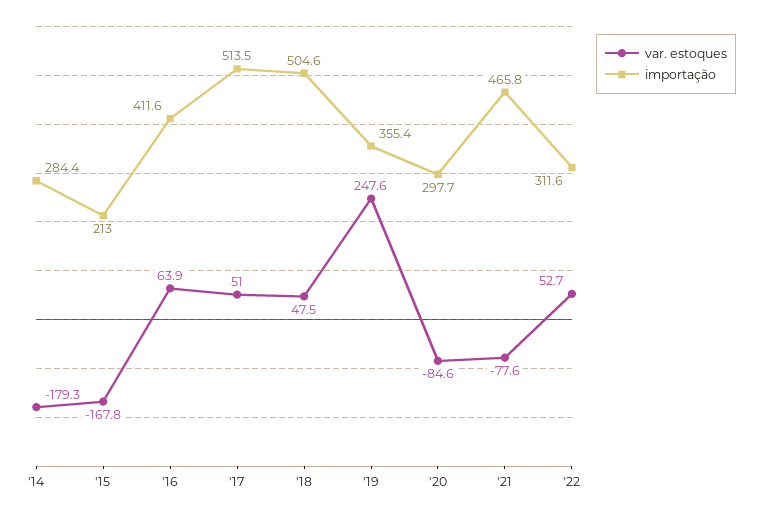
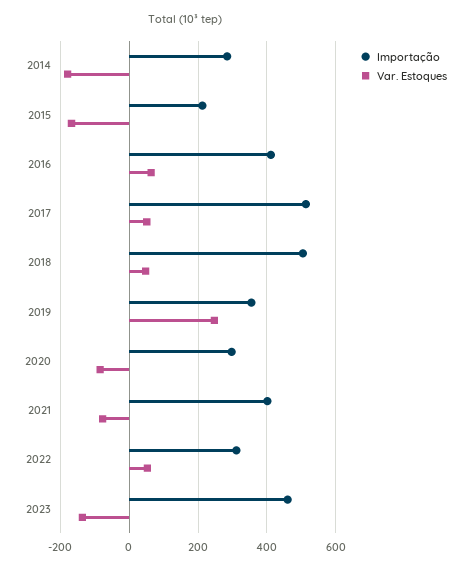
importação, '21: 465.8 -> 400
importação, 2023: none -> 460
var. estoques, 2023: none -> -140

